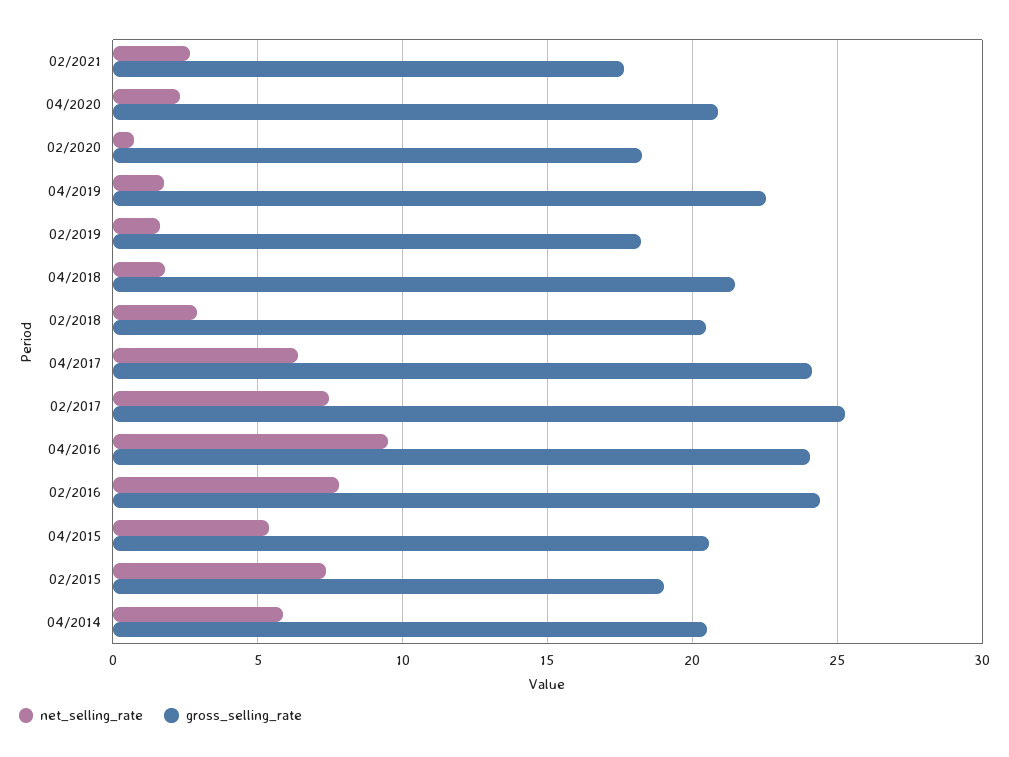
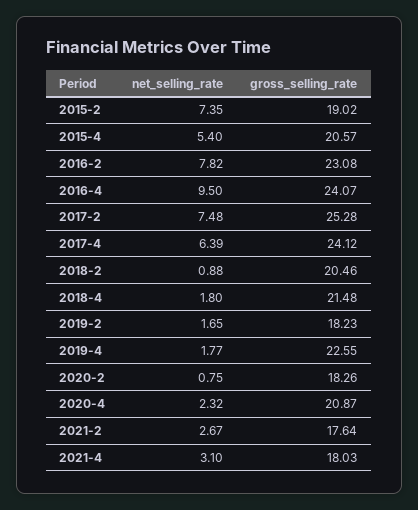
net_selling_rate, 02/2018: 3 -> 0.88
gross_selling_rate, 02/2016: 24.5 -> 23.08
net_selling_rate, 04/2014: 6 -> none
gross_selling_rate, 04/2014: 20.5 -> none
net_selling_rate, 2021-4: none -> 3.1
gross_selling_rate, 2021-4: none -> 18.03

